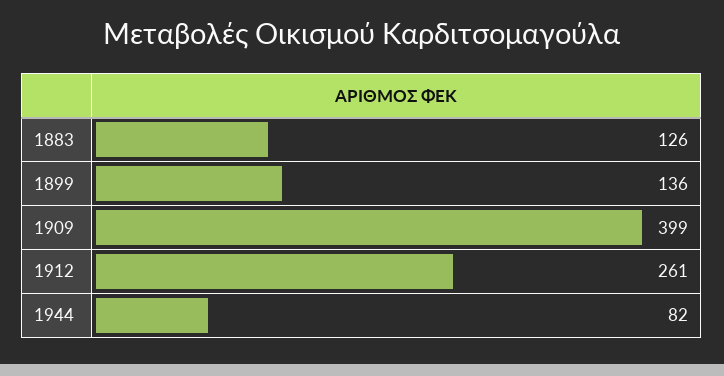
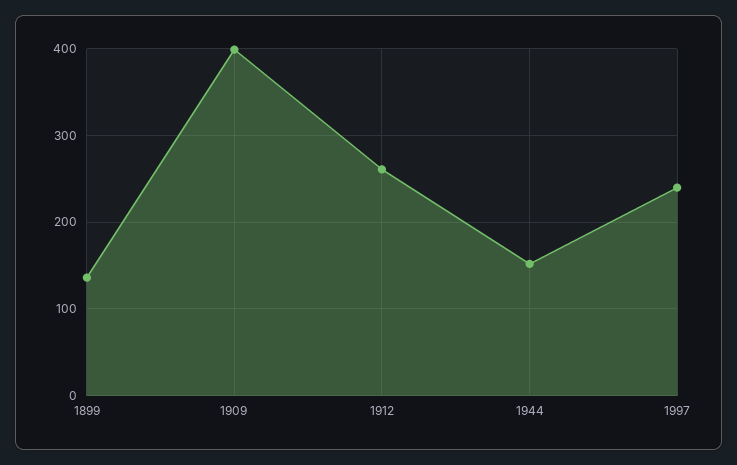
1883: 126 -> none
1944: 82 -> 150
1997: none -> 240

